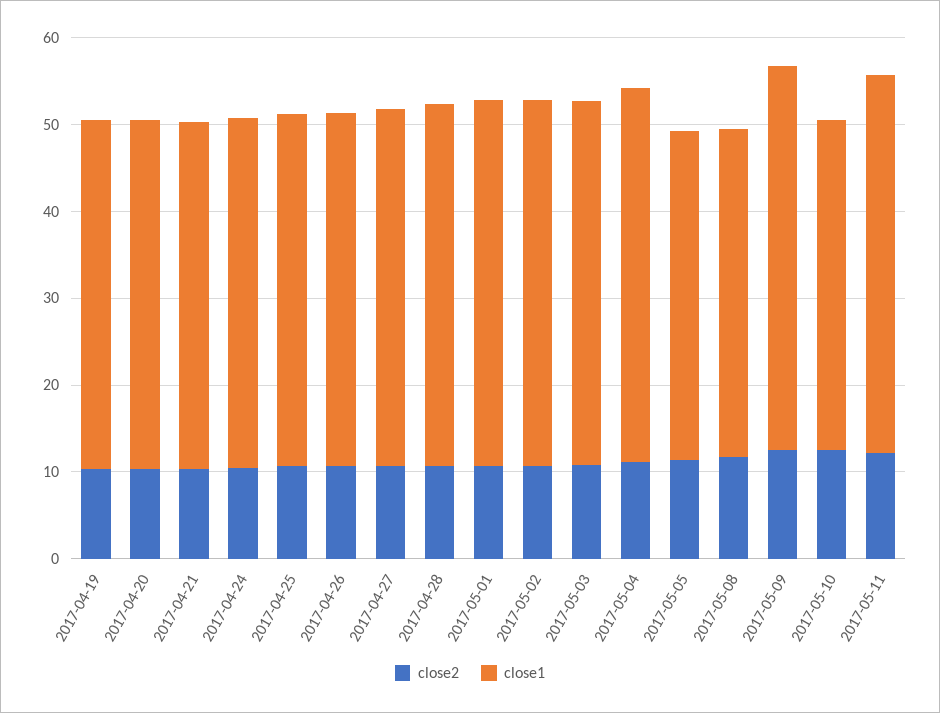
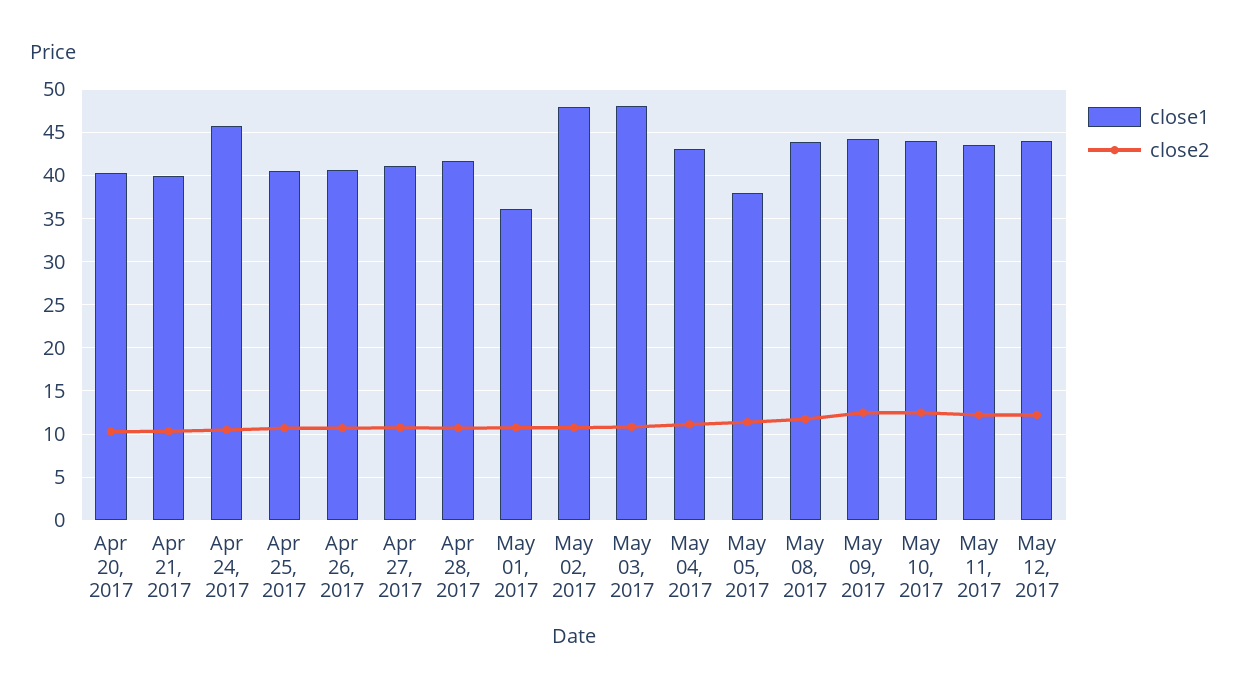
close2, 2017-04-19: 10 -> none
close1, 2017-04-19: 40 -> none
close1, 2017-04-24: 40 -> 46
close1, 2017-05-01: 42 -> 36
close1, 2017-05-02: 42 -> 48
close1, 2017-05-03: 42 -> 48
close1, 2017-05-08: 38 -> 44
close1, 2017-05-10: 38 -> 44
close1, May 12, 2017: none -> 44
close2, May 12, 2017: none -> 12

